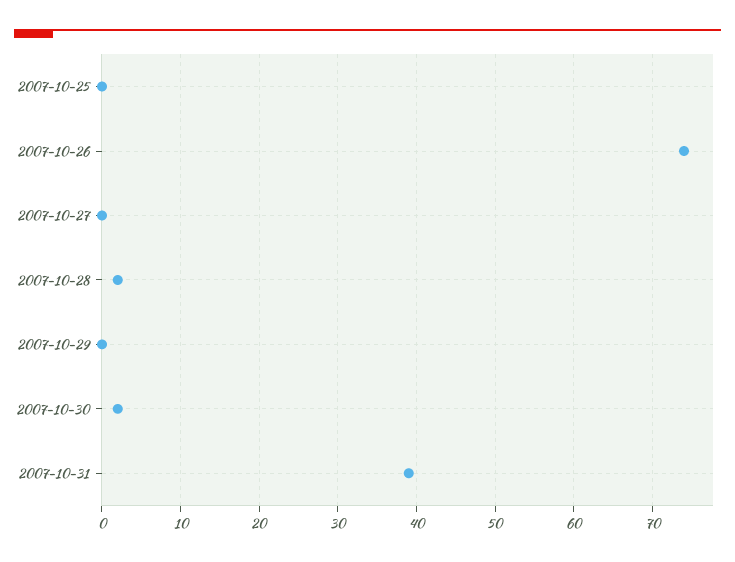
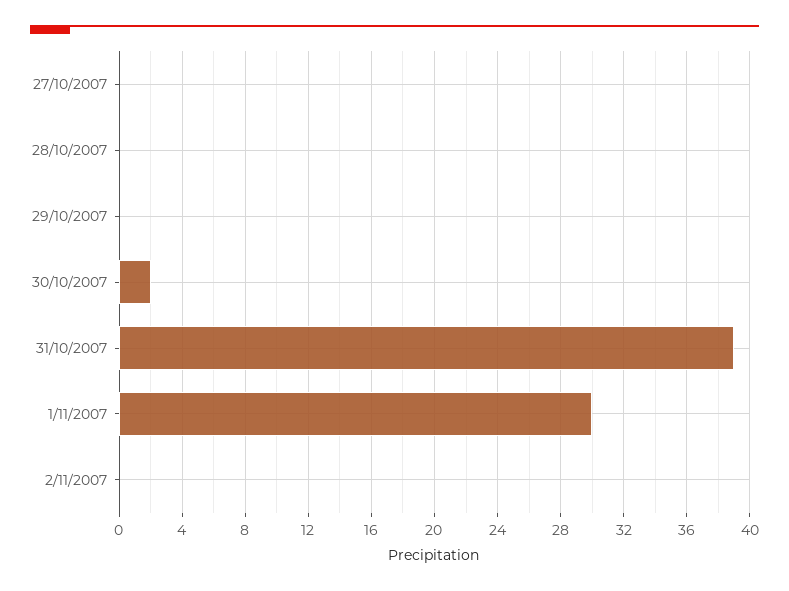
2007-10-25: 0 -> none
2007-10-26: 74 -> none
2007-10-28: 2 -> 0
1/11/2007: none -> 30
2/11/2007: none -> 0

